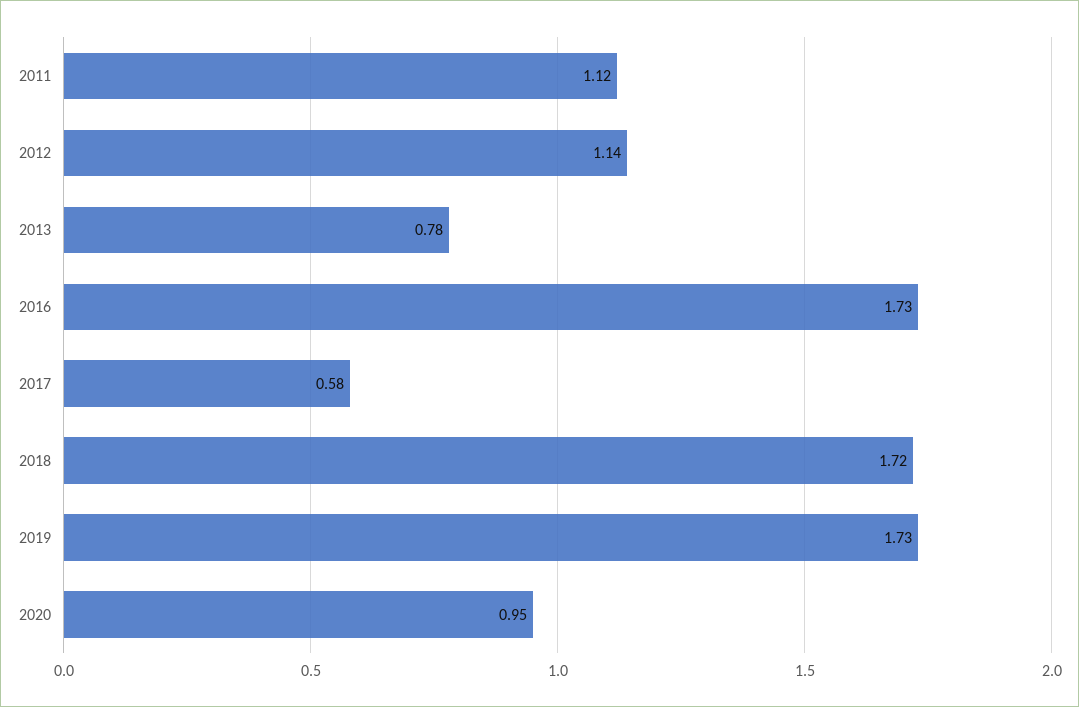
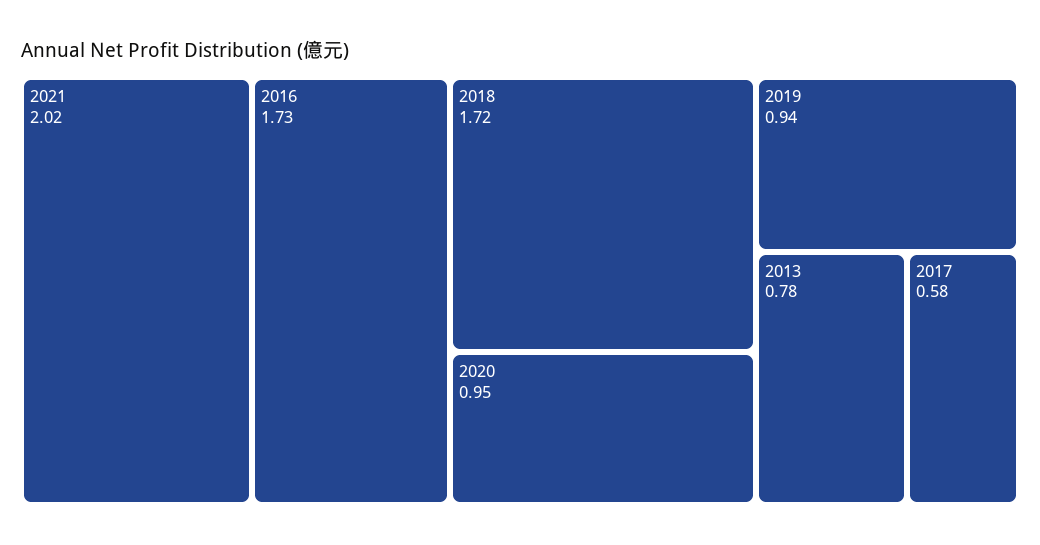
2011: 1.12 -> none
2012: 1.14 -> none
2019: 1.73 -> 0.94
2021: none -> 2.02

